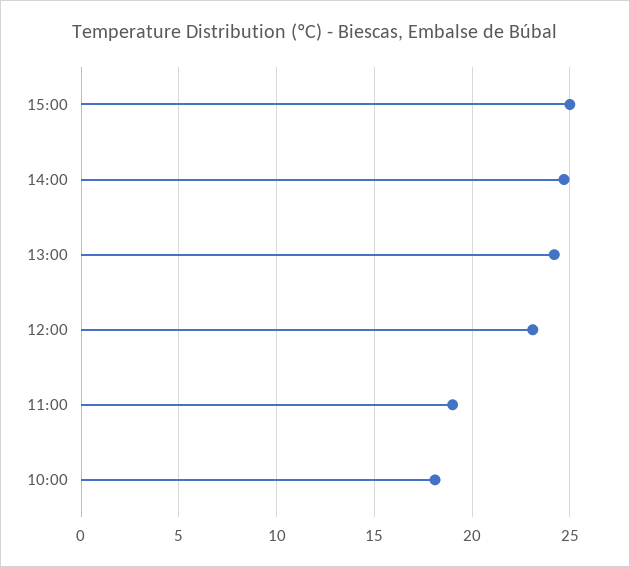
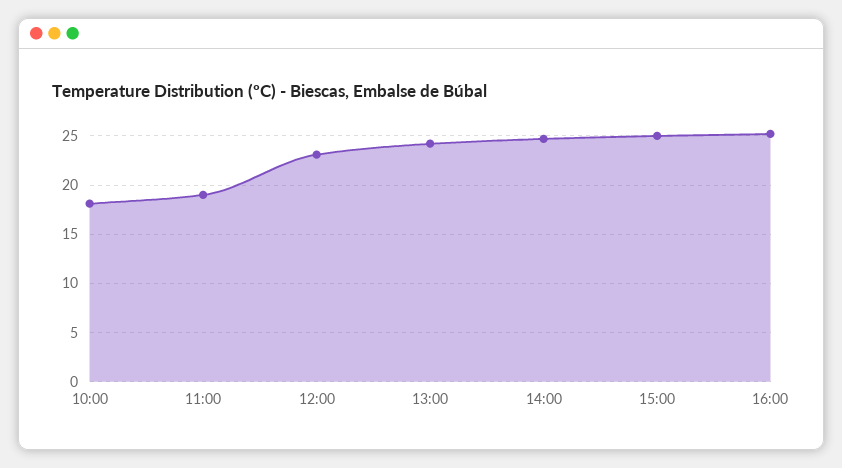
16:00: none -> 25

